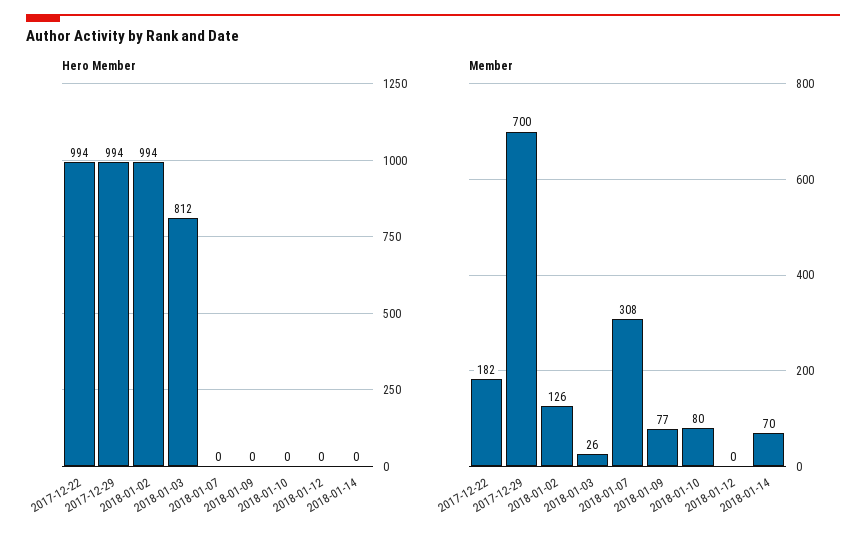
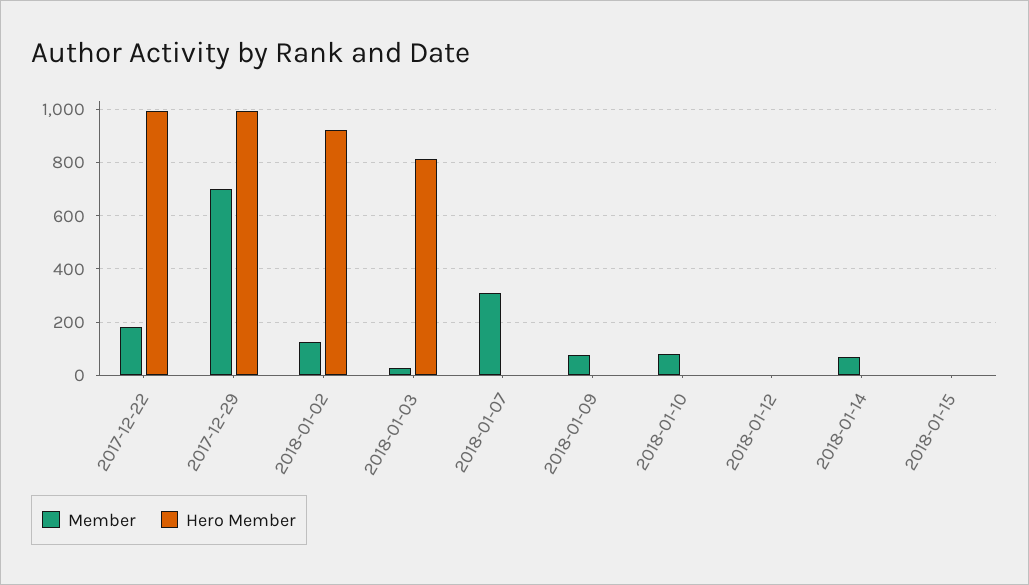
Hero Member, 2018-01-02: 994 -> 925
Member, 2018-01-15: none -> 0
Hero Member, 2018-01-15: none -> 0

